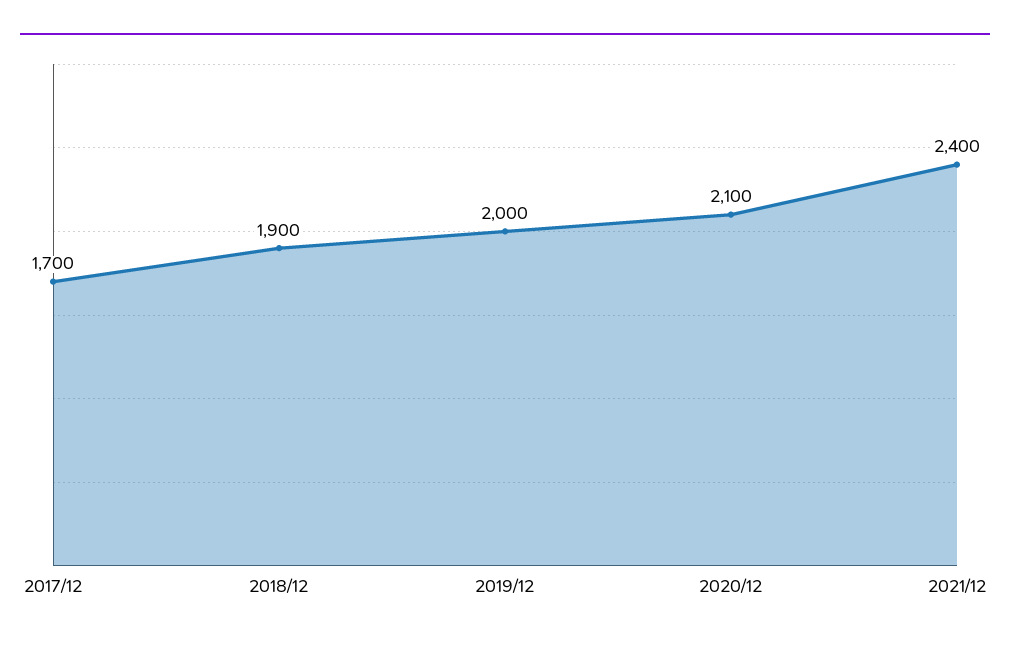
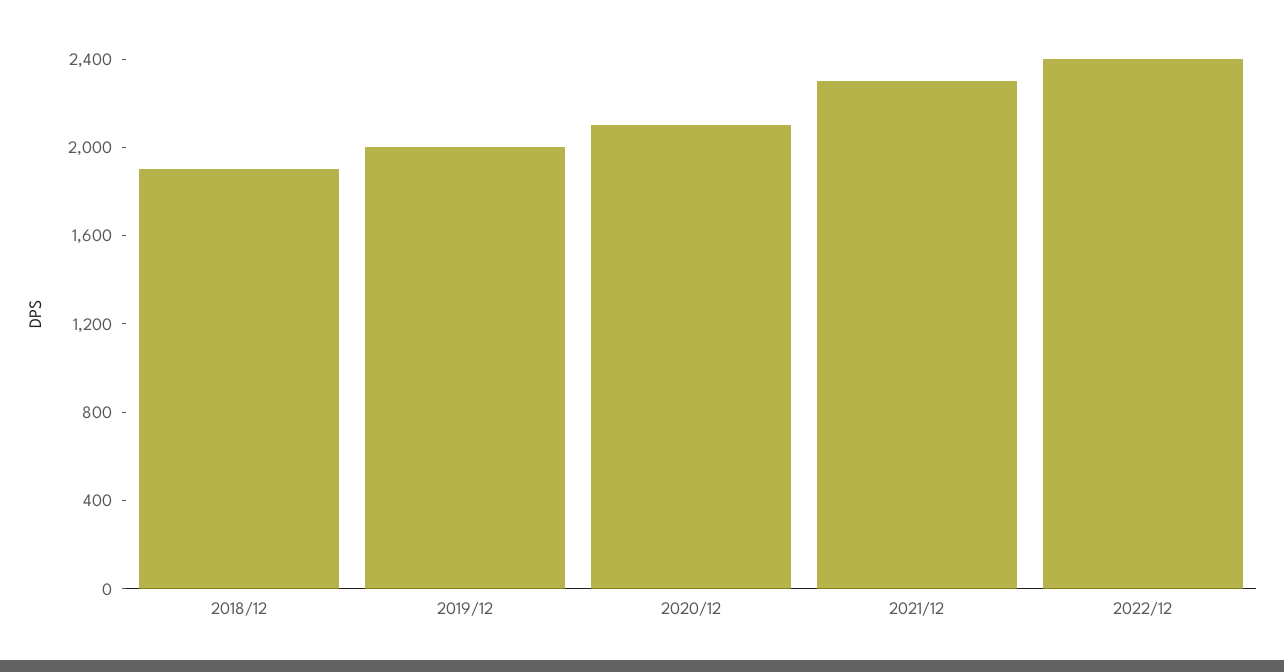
2017/12: 1700 -> none
2021/12: 2400 -> 2300
2022/12: none -> 2400

